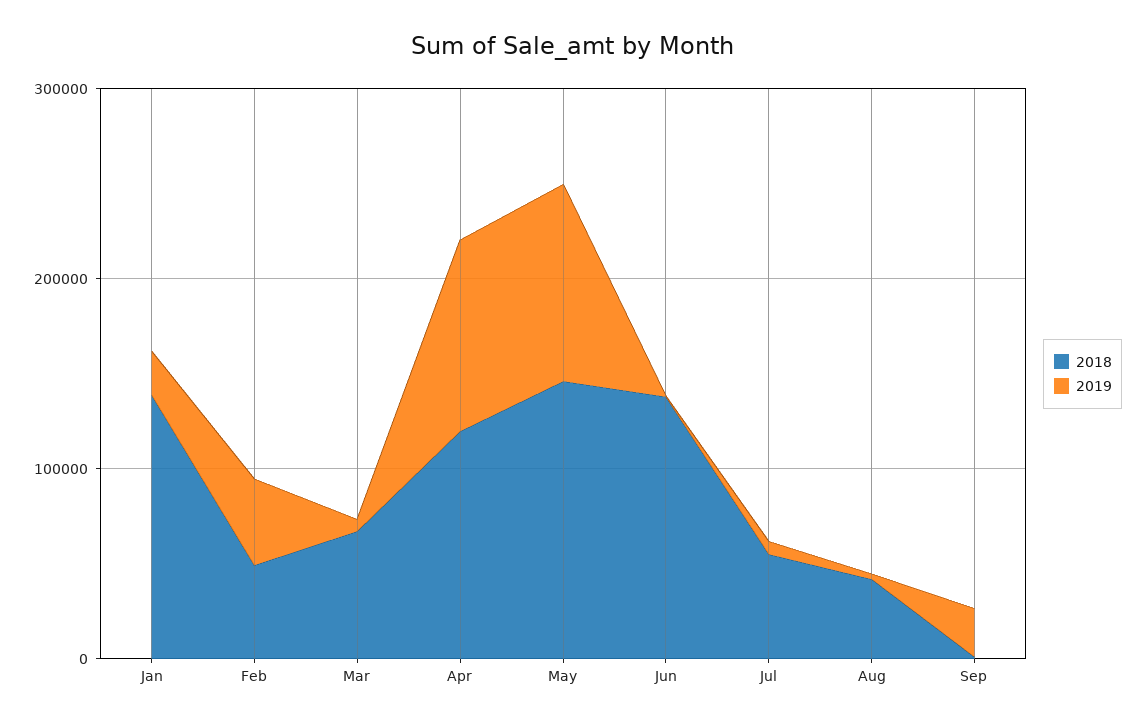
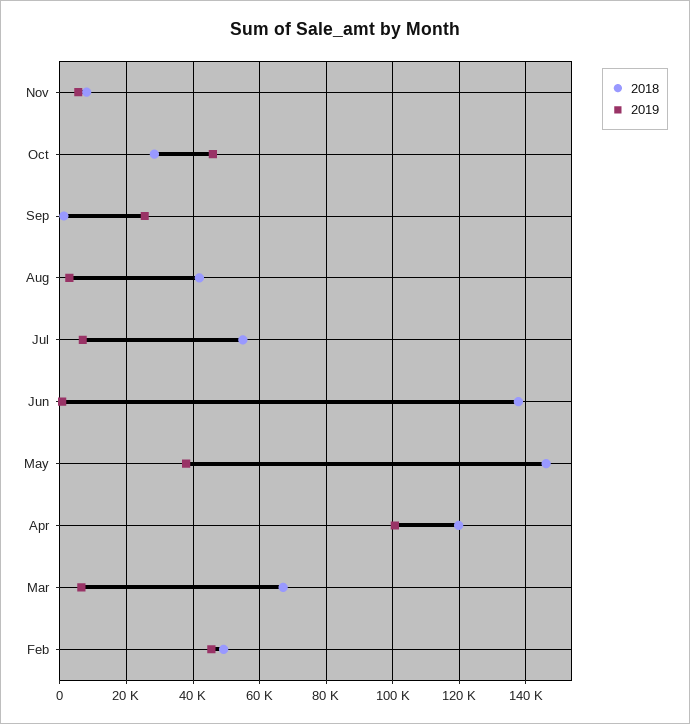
2018, Jan: 140000 -> none
2019, Jan: 20000 -> none
2019, May: 100000 -> 38000
2018, Nov: none -> 8000
2019, Nov: none -> 6000
2018, Oct: none -> 28000
2019, Oct: none -> 46000

